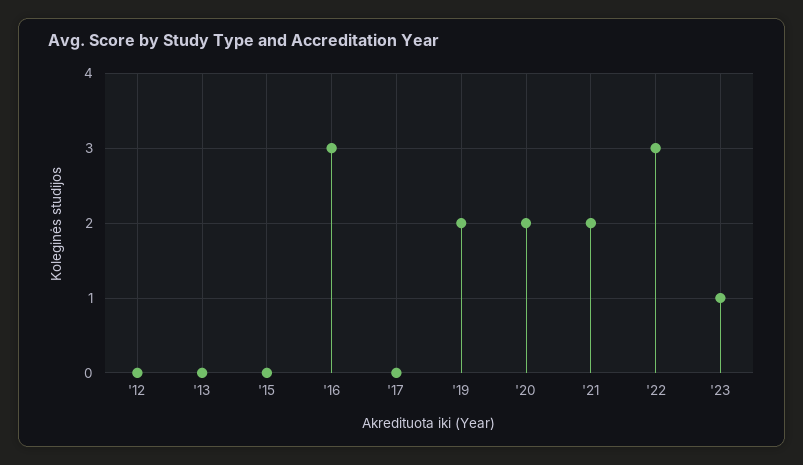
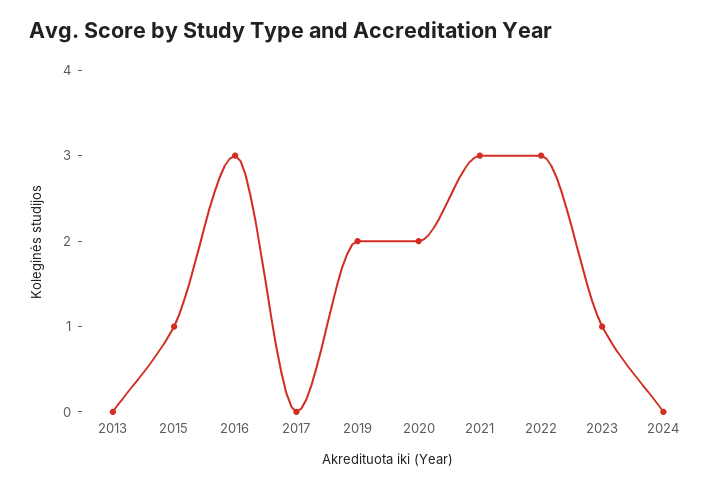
'12: 0 -> none
'15: 0 -> 1
'21: 2 -> 3
2024: none -> 0

